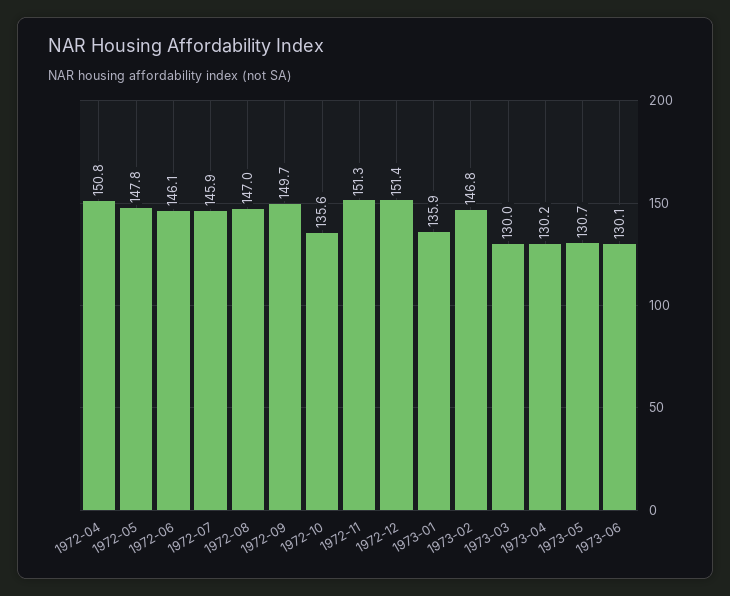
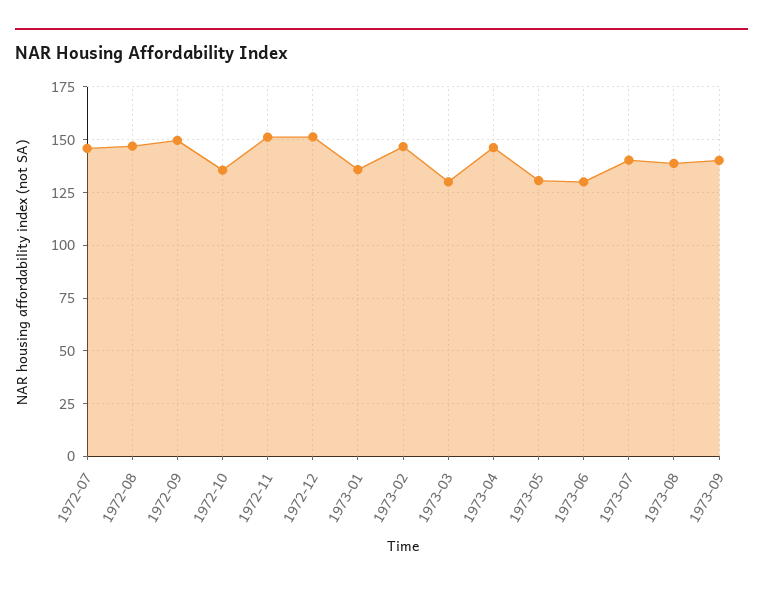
1972-04: 150.8 -> none
1972-05: 147.8 -> none
1972-06: 146.1 -> none
1973-04: 130.2 -> 145
1973-07: none -> 140
1973-08: none -> 140
1973-09: none -> 140

